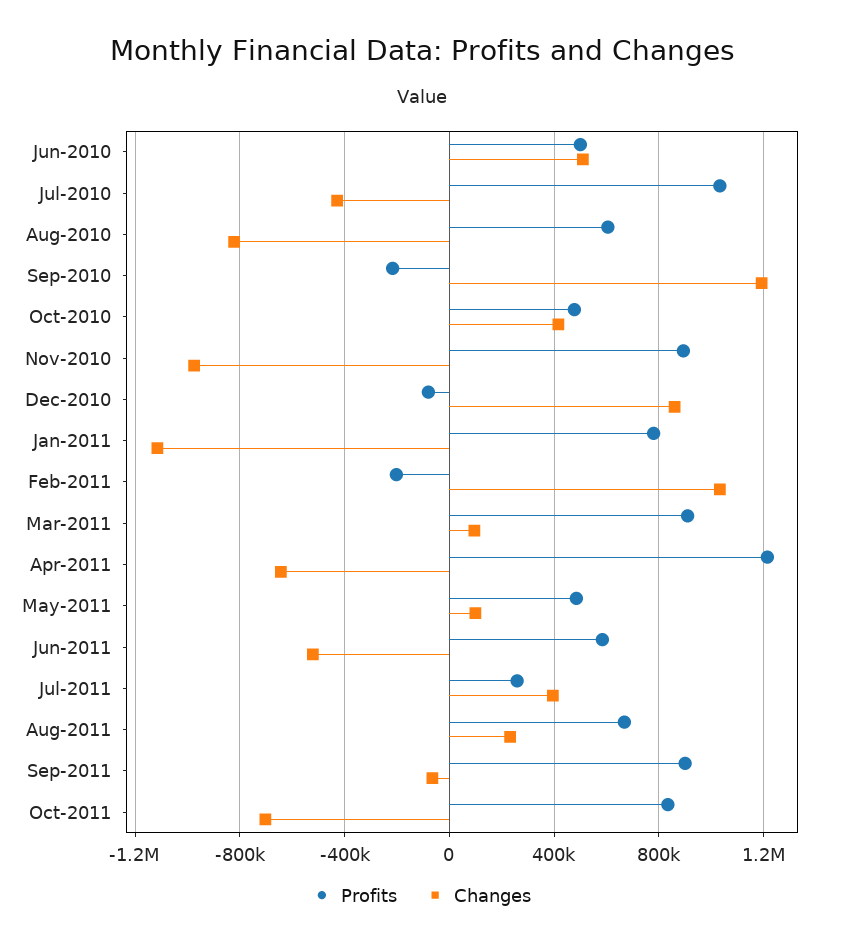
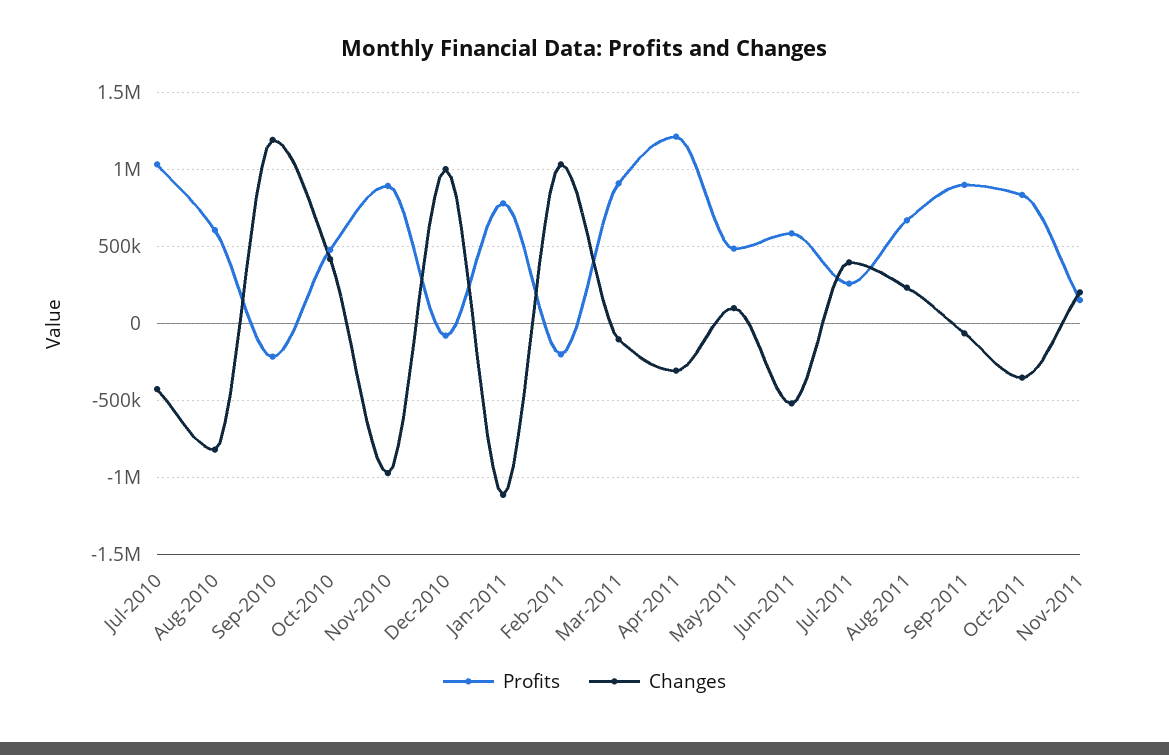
Profits, Jun-2010: 500000 -> none
Changes, Jun-2010: 500000 -> none
Changes, Dec-2010: 850000 -> 1000000
Changes, Mar-2011: 100000 -> -100000
Changes, Apr-2011: -650000 -> -300000
Changes, Oct-2011: -700000 -> -350000
Profits, Nov-2011: none -> 150000
Changes, Nov-2011: none -> 200000

